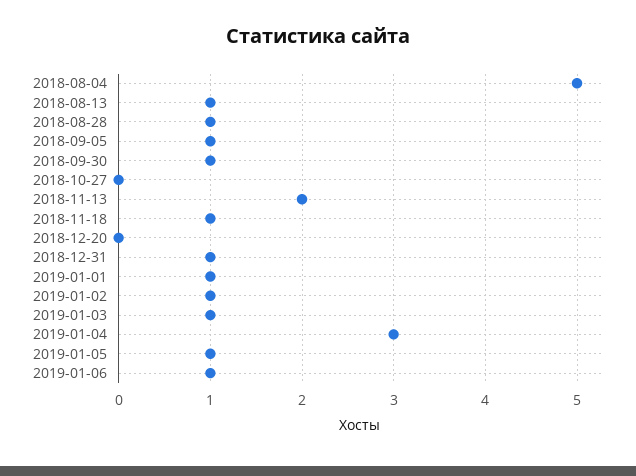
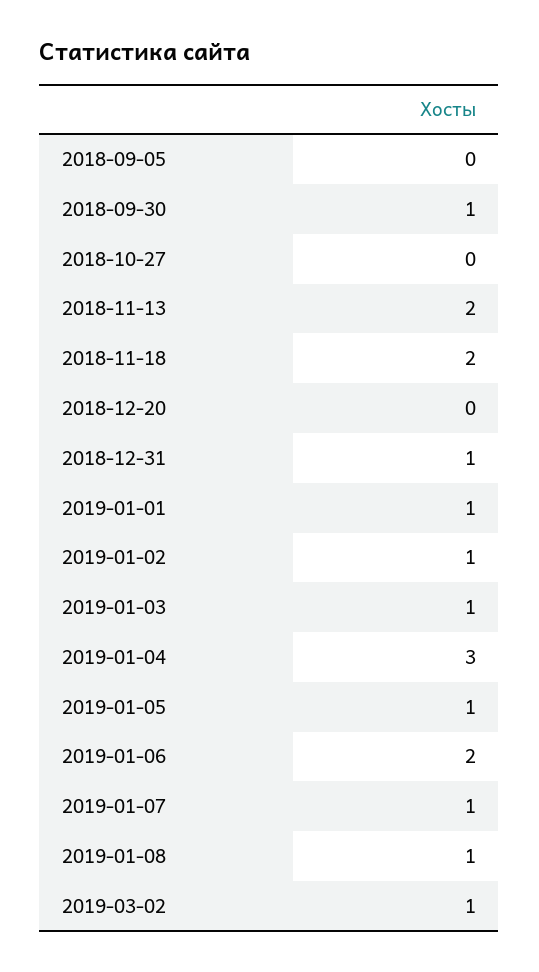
2018-08-04: 5 -> none
2018-08-13: 1 -> none
2018-08-28: 1 -> none
2018-09-05: 1 -> 0
2018-11-18: 1 -> 2
2019-01-06: 1 -> 2
2019-01-07: none -> 1
2019-01-08: none -> 1
2019-03-02: none -> 1

